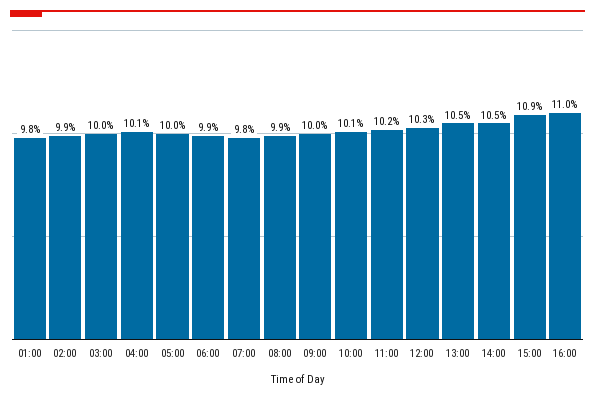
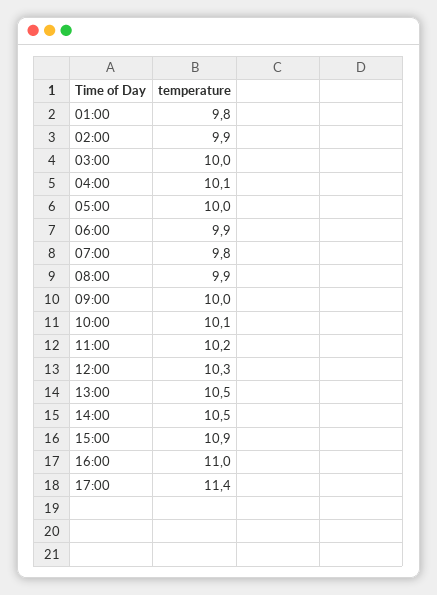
17:00: none -> 11.4

